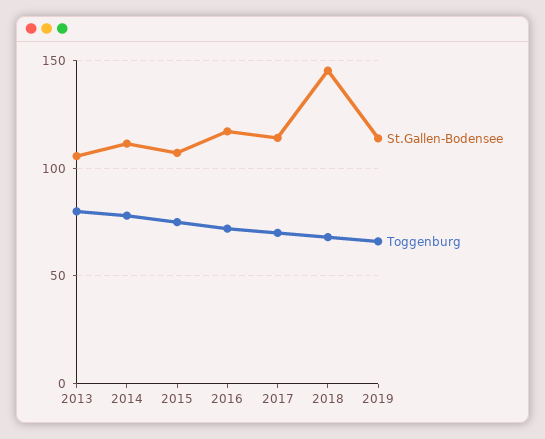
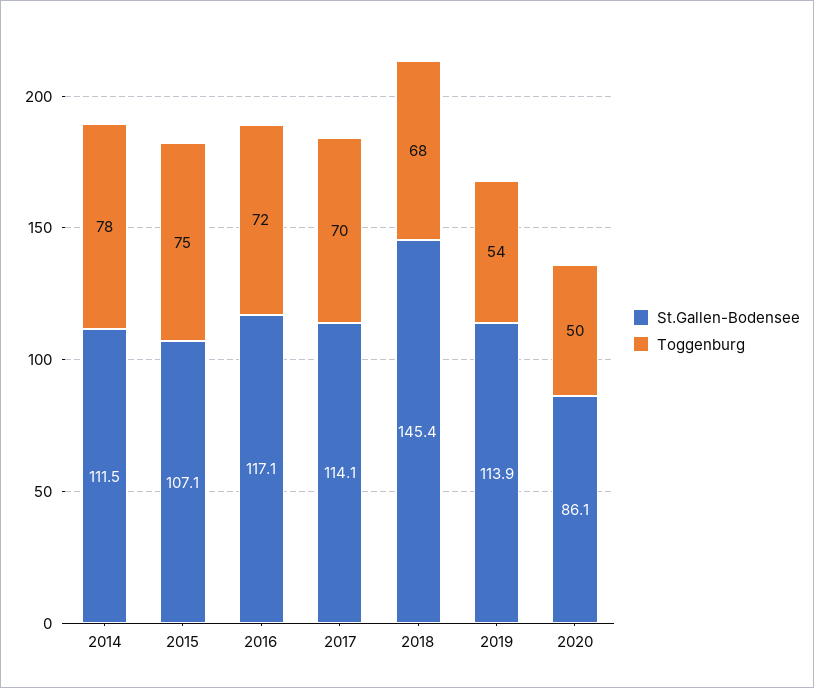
St.Gallen-Bodensee, 2013: 105 -> none
Toggenburg, 2013: 80 -> none
Toggenburg, 2019: 65 -> 54
St.Gallen-Bodensee, 2020: none -> 86.1
Toggenburg, 2020: none -> 50

